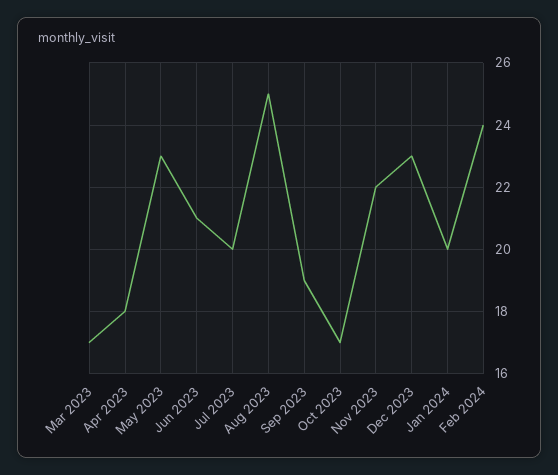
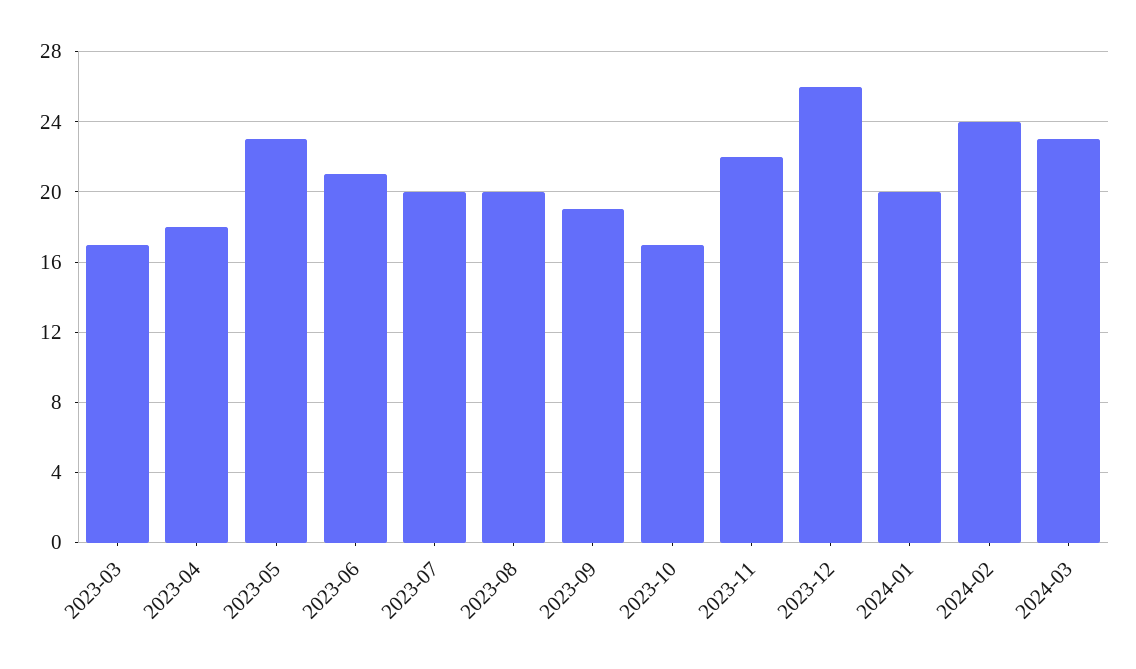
Aug 2023: 25 -> 20
Dec 2023: 23 -> 26
2024-03: none -> 23

